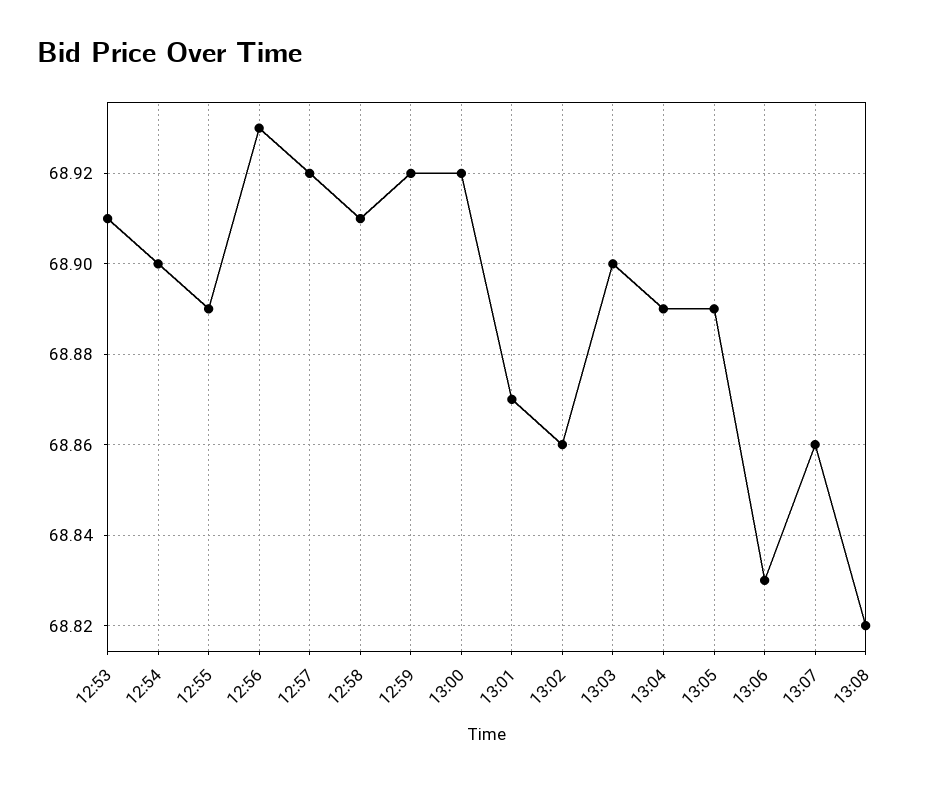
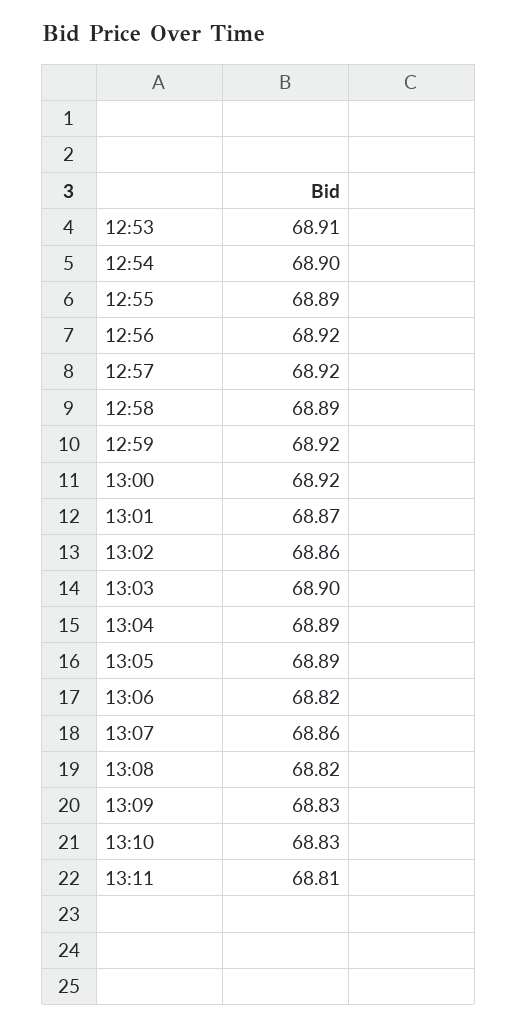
12:56: 68.93 -> 68.92
12:58: 68.91 -> 68.89
13:06: 68.83 -> 68.82
13:09: none -> 68.83
13:10: none -> 68.83
13:11: none -> 68.81

